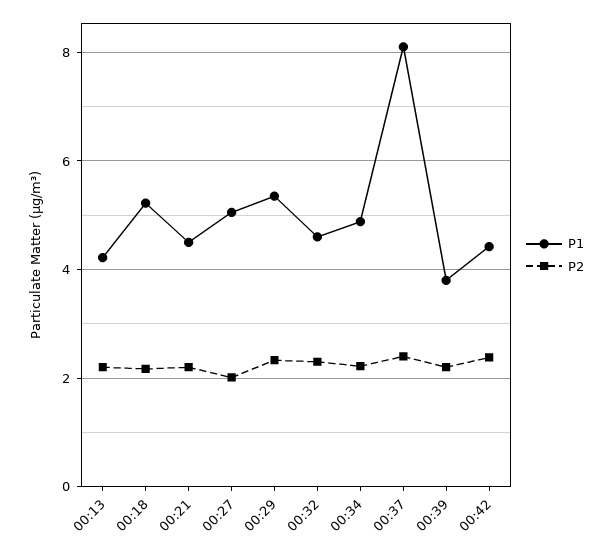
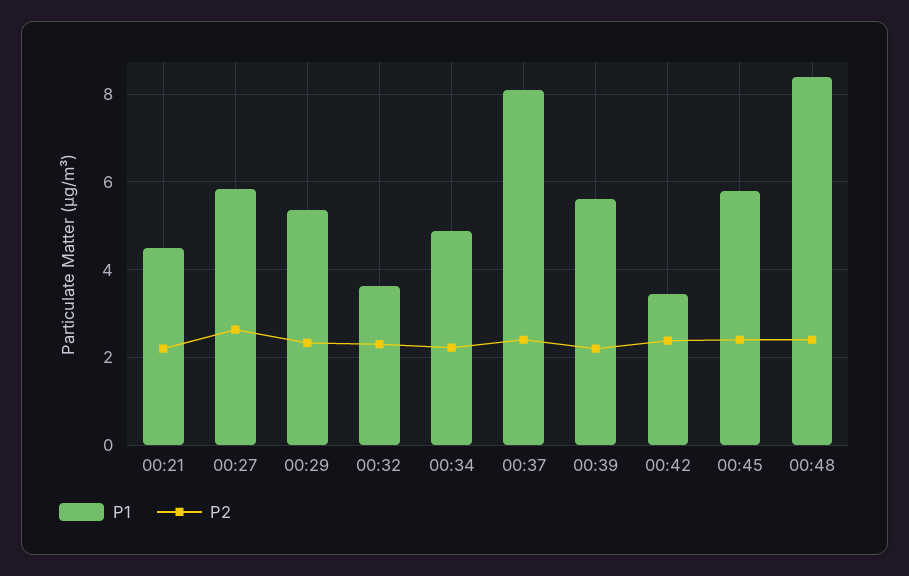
P1, 00:13: 4.2 -> none
P2, 00:13: 2.2 -> none
P1, 00:18: 5.2 -> none
P2, 00:18: 2.2 -> none
P1, 00:27: 5 -> 5.8
P2, 00:27: 2 -> 2.6
P1, 00:32: 4.6 -> 3.6
P1, 00:39: 3.8 -> 5.6
P1, 00:42: 4.4 -> 3.4
P1, 00:45: none -> 5.8
P2, 00:45: none -> 2.4
P1, 00:48: none -> 8.4
P2, 00:48: none -> 2.4

